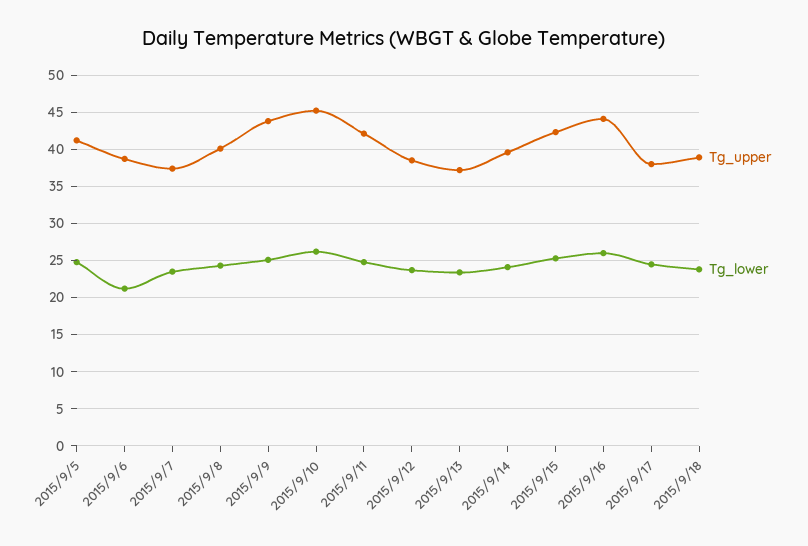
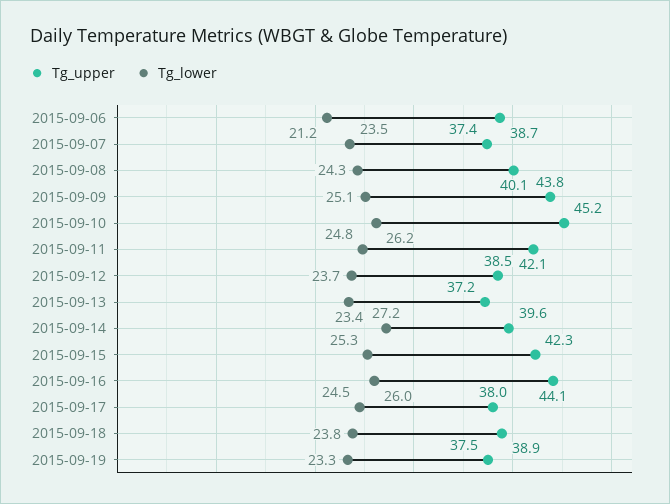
Tg_upper, 2015/9/5: 41 -> none
Tg_lower, 2015/9/5: 25 -> none
Tg_lower, 2015/9/14: 24 -> 27.2
Tg_upper, 2015-09-19: none -> 37.5
Tg_lower, 2015-09-19: none -> 23.3

